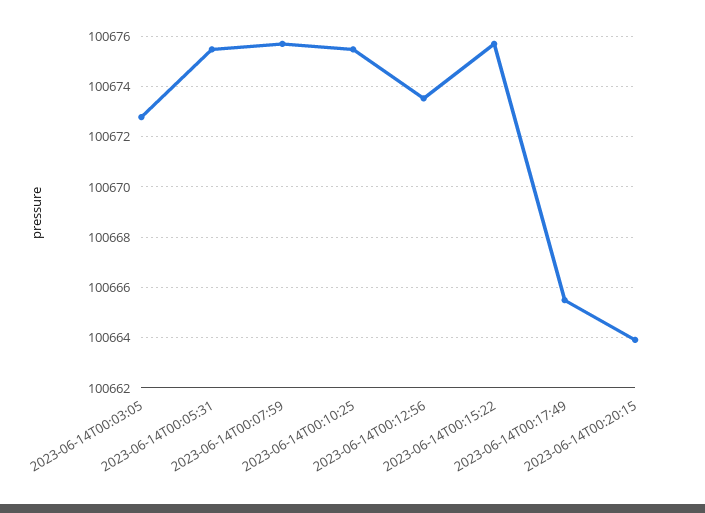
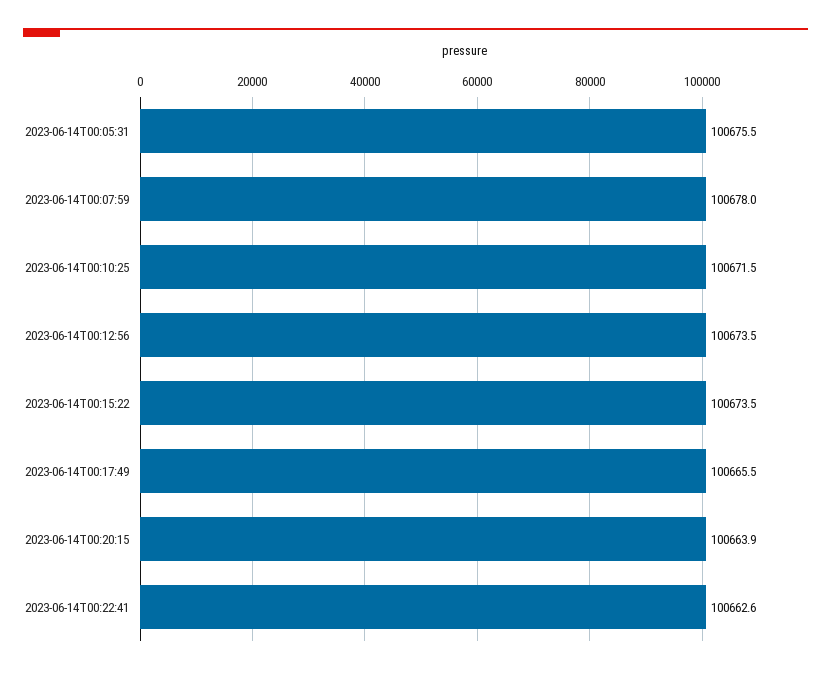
2023-06-14T00:03:05: 100672.75 -> none
2023-06-14T00:07:59: 100675.75 -> 100678
2023-06-14T00:10:25: 100675.5 -> 100671.5
2023-06-14T00:15:22: 100675.75 -> 100673.5
2023-06-14T00:22:41: none -> 100662.6

